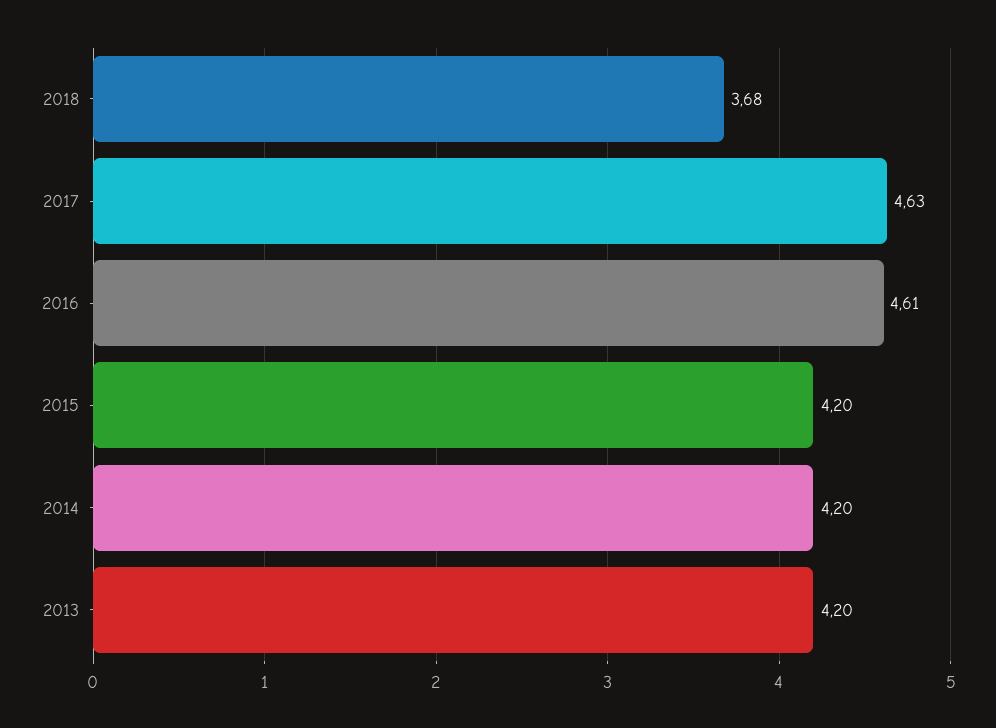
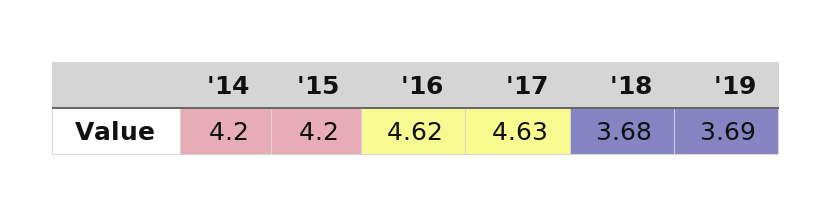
2016: 4.61 -> 4.62
2013: 4.2 -> none
'19: none -> 3.69

